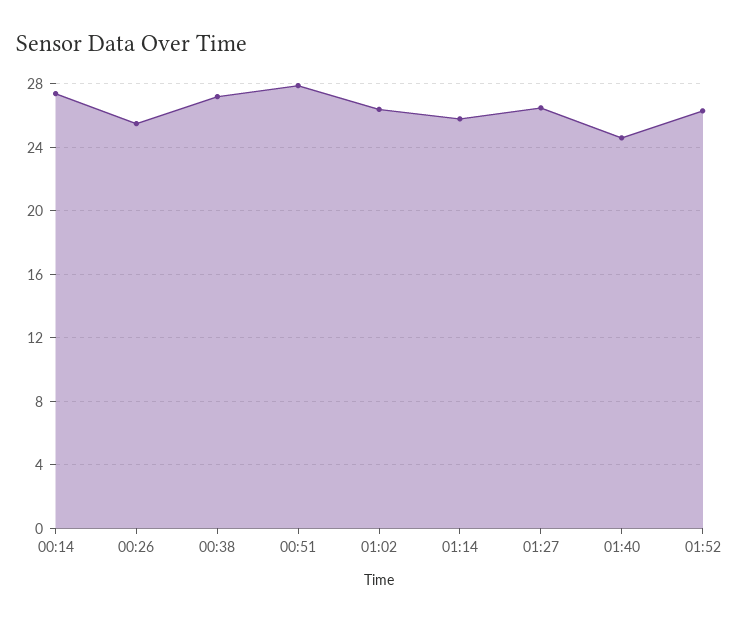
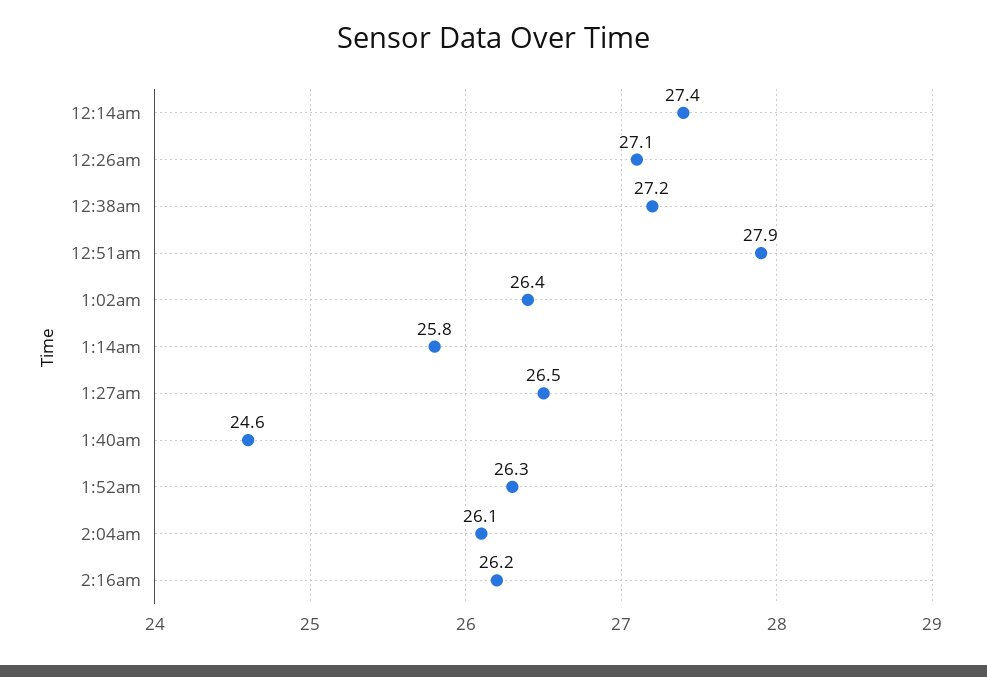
00:26: 25.5 -> 27.1
2:04am: none -> 26.1
2:16am: none -> 26.2

